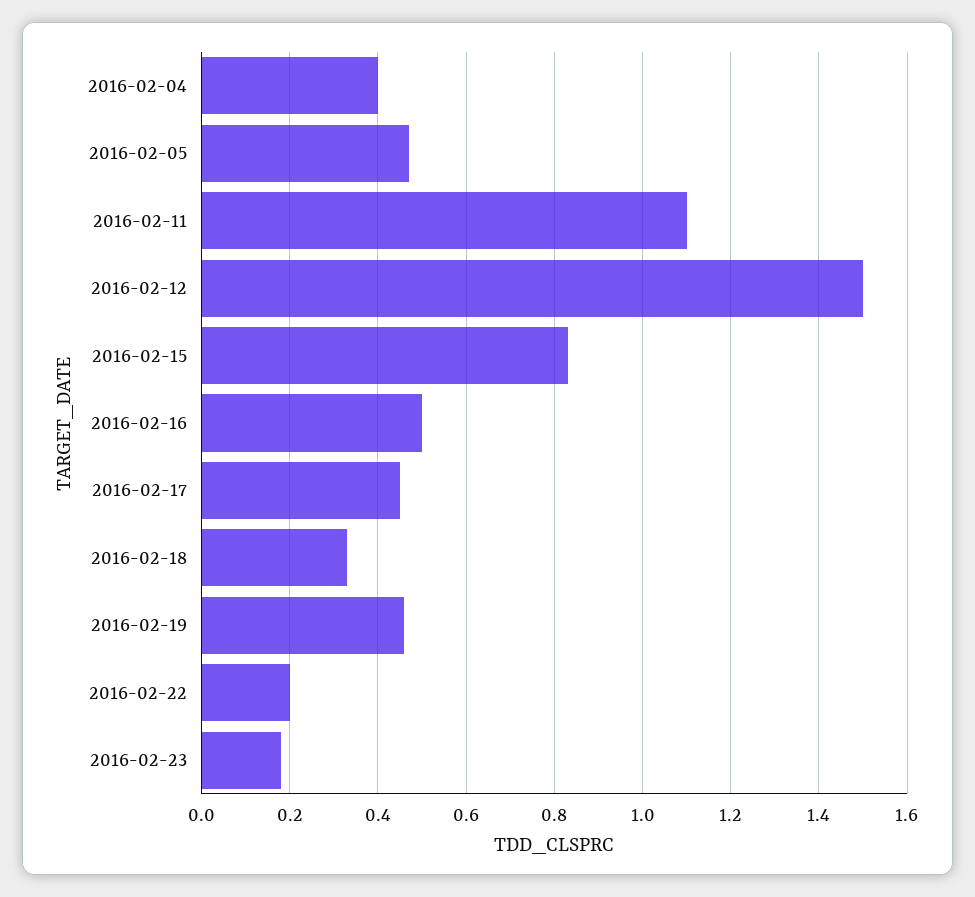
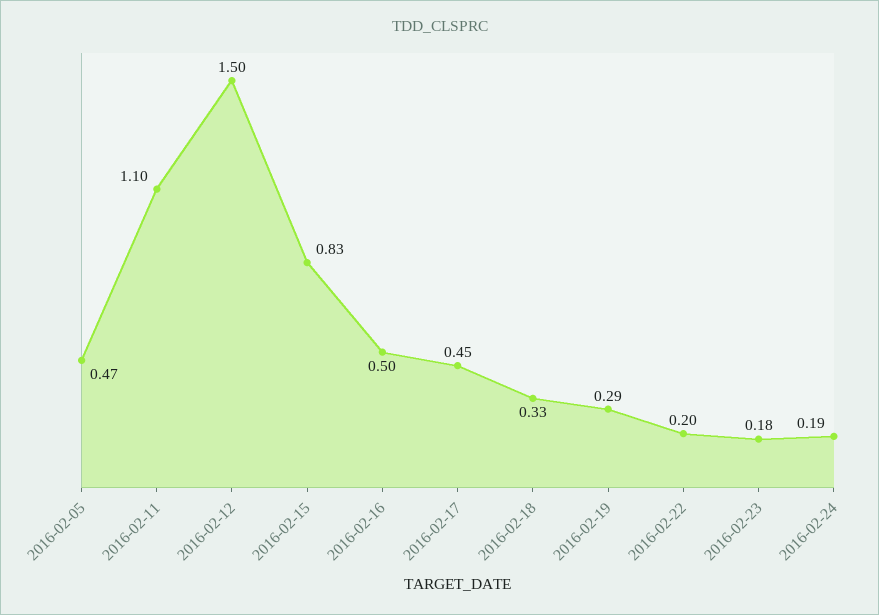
2016-02-04: 0.4 -> none
2016-02-19: 0.45 -> 0.29
2016-02-24: none -> 0.19

